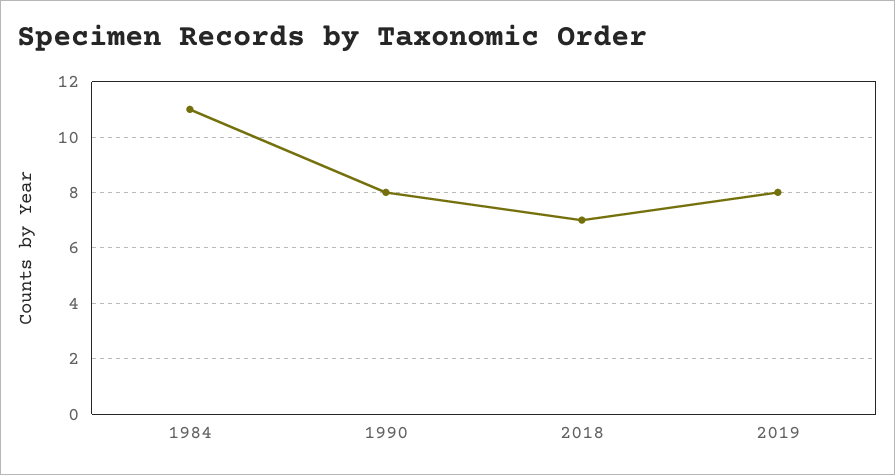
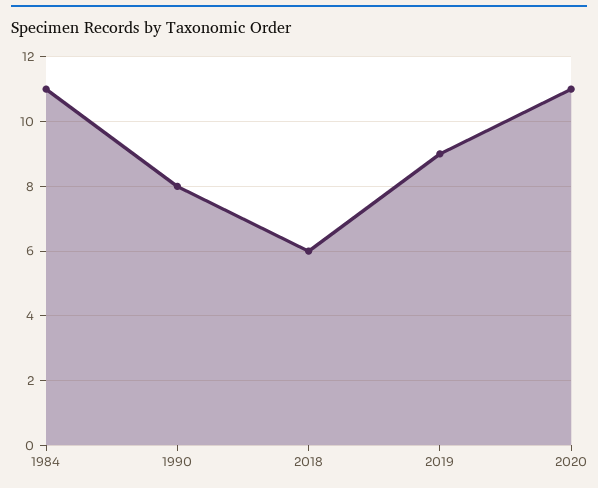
2018: 7 -> 6
2019: 8 -> 9
2020: none -> 11

